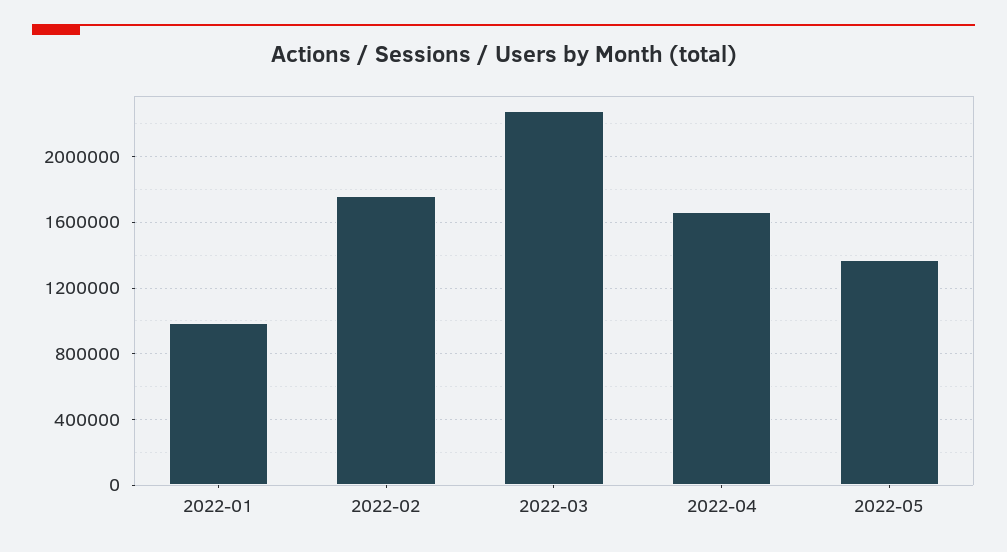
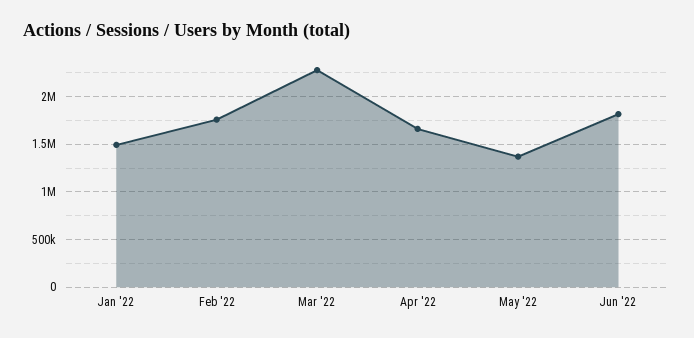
2022-01: 1000000 -> 1500000
Jun '22: none -> 1800000

